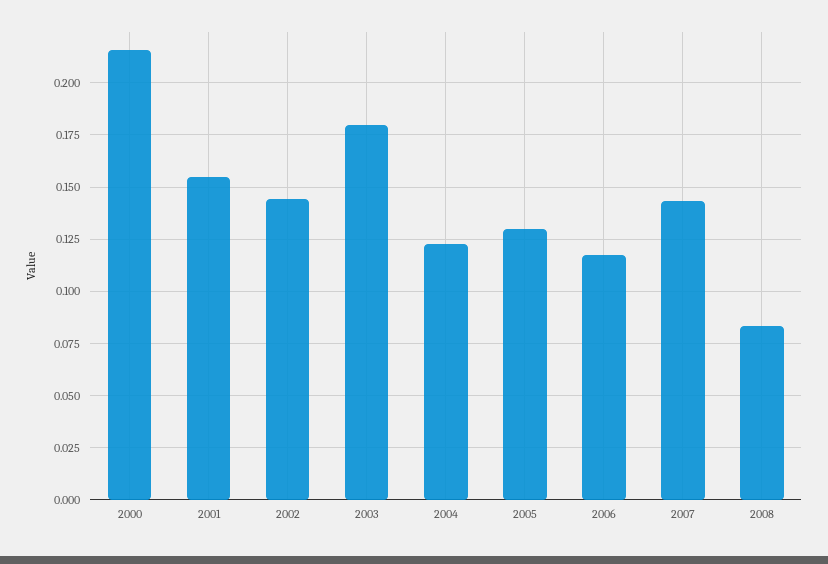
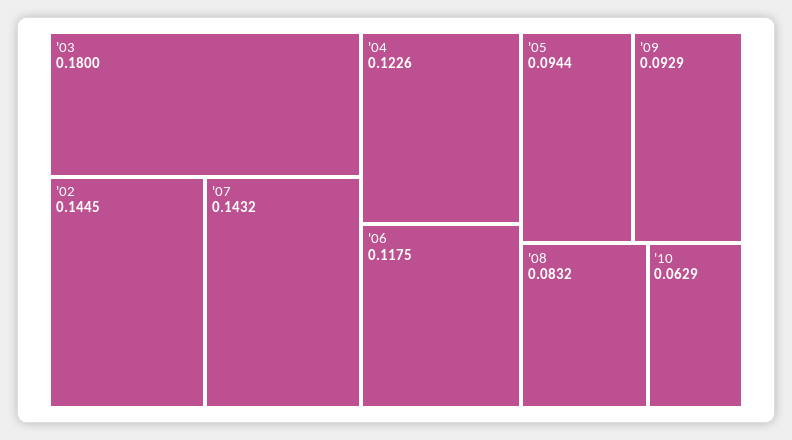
2000: 0.215 -> none
2001: 0.155 -> none
2005: 0.13 -> 0.0944
'09: none -> 0.0929
'10: none -> 0.0629

